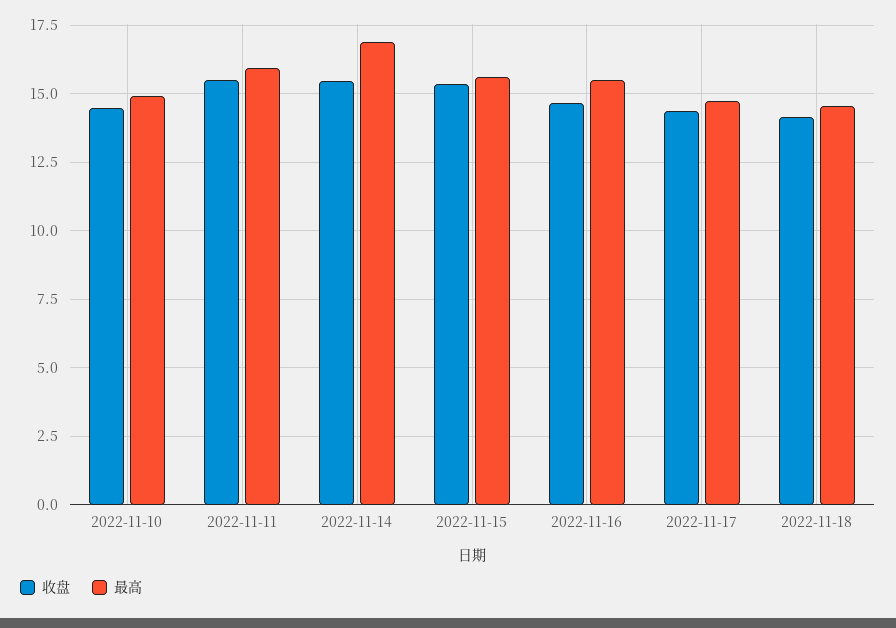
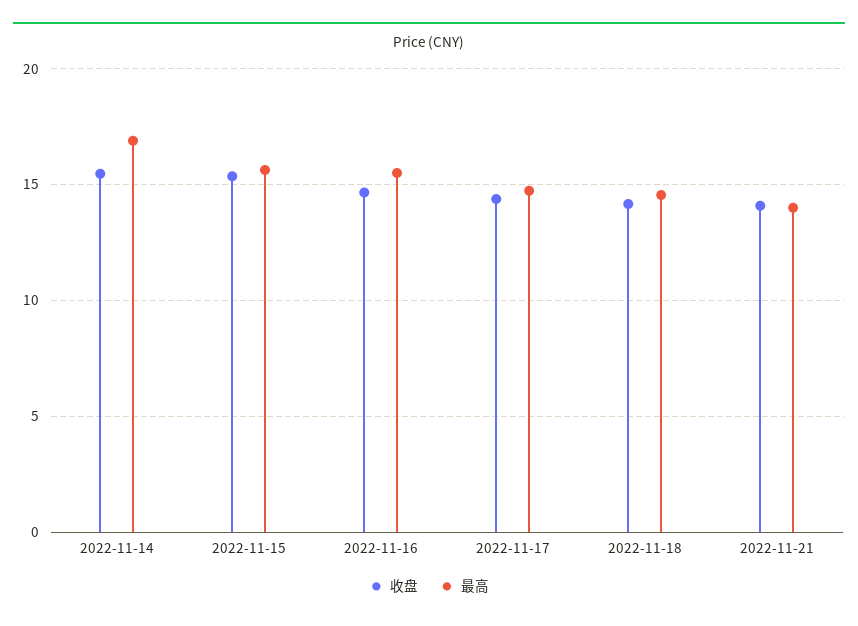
收盘, 2022-11-10: 14.5 -> none
最高, 2022-11-10: 15 -> none
收盘, 2022-11-11: 15.5 -> none
最高, 2022-11-11: 16 -> none
收盘, 2022-11-21: none -> 14
最高, 2022-11-21: none -> 14

